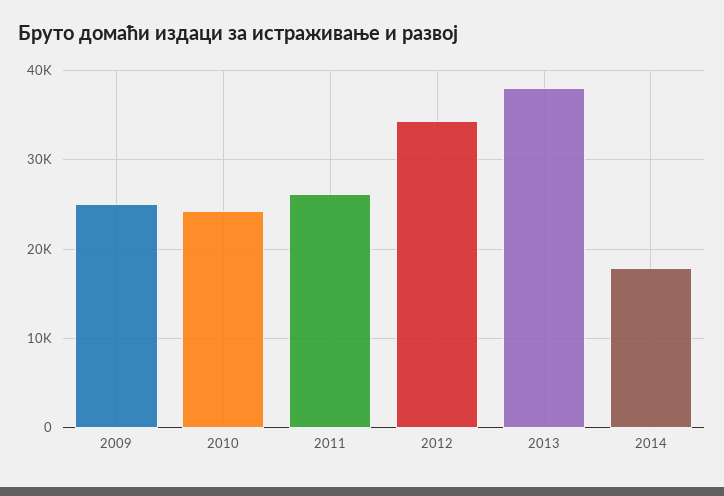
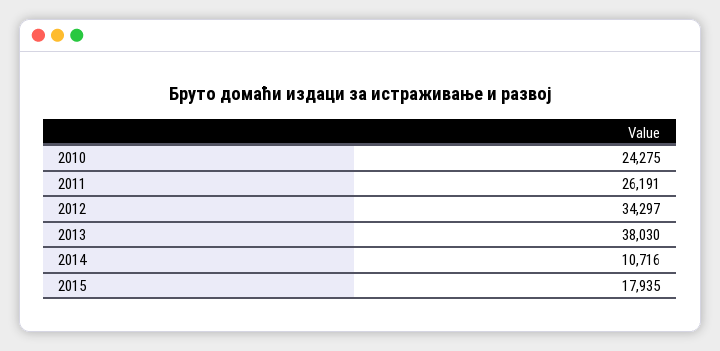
2009: 25000 -> none
2014: 18000 -> 10716
2015: none -> 17935

